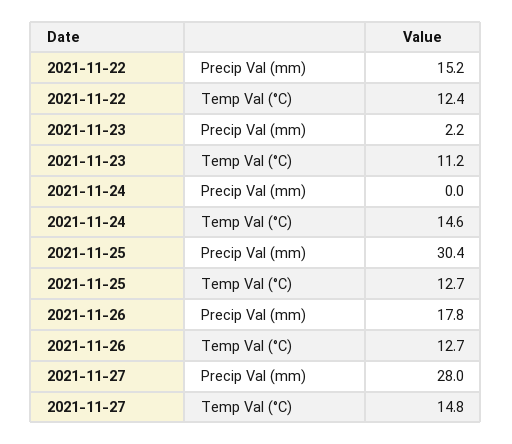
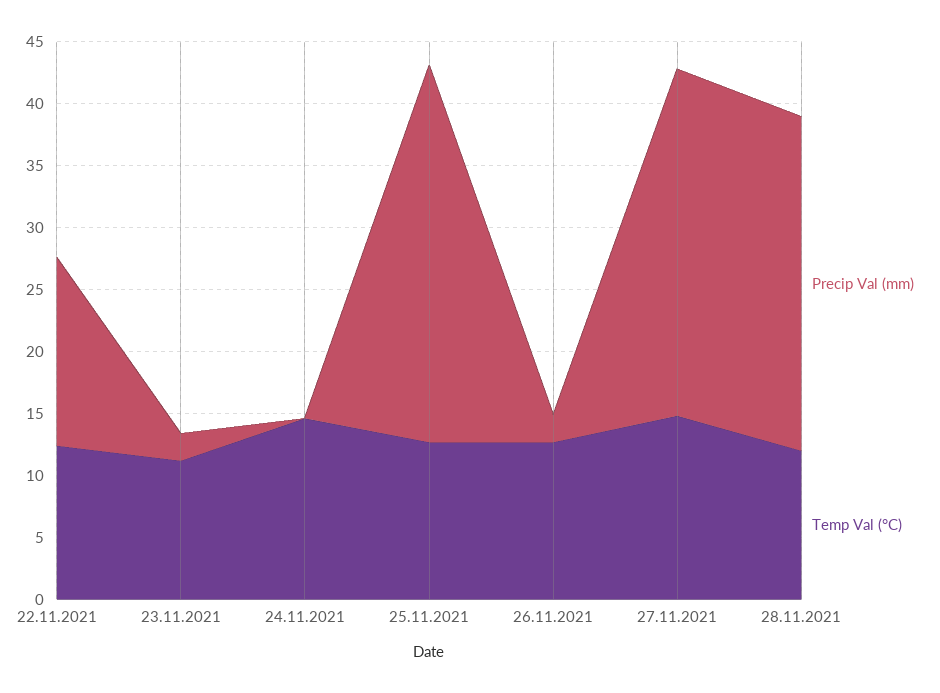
Precip Val (mm), 2021-11-26: 17.8 -> 2
Precip Val (mm), 28.11.2021: none -> 27
Temp Val (°C), 28.11.2021: none -> 12

